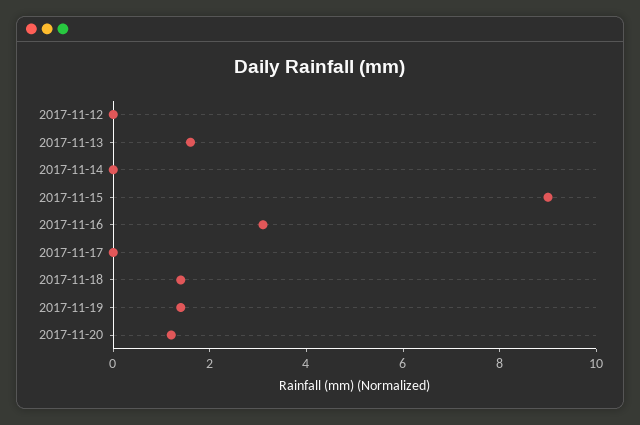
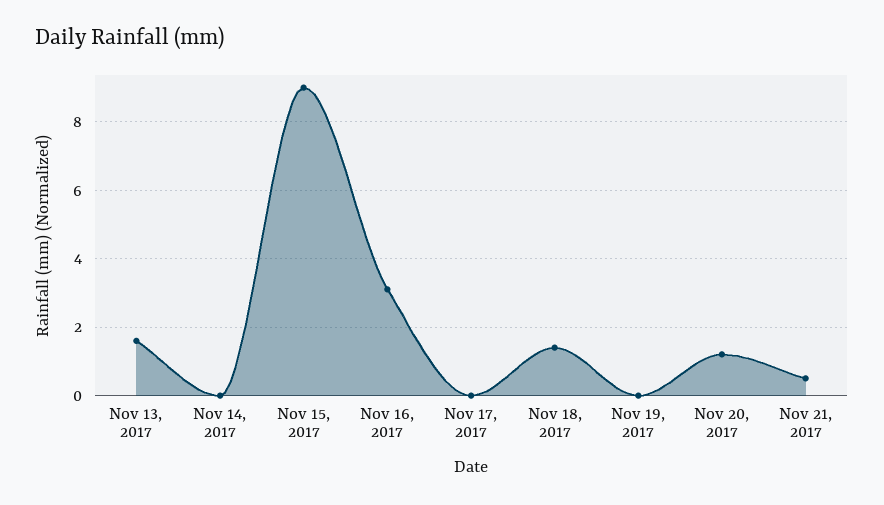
2017-11-12: 0 -> none
2017-11-19: 1.5 -> 0
Nov 21, 2017: none -> 0.5

